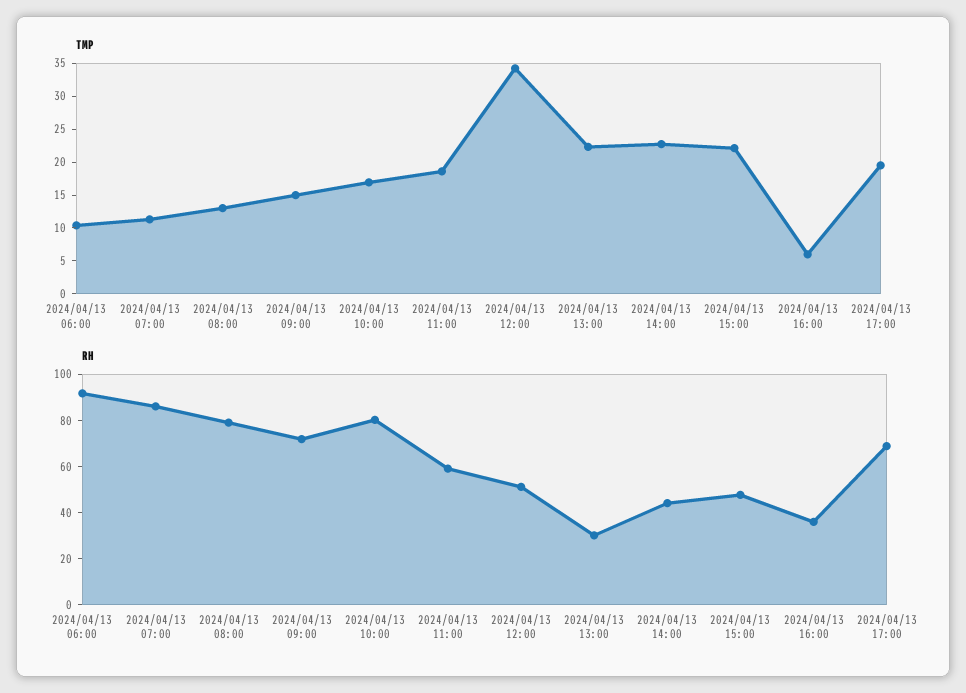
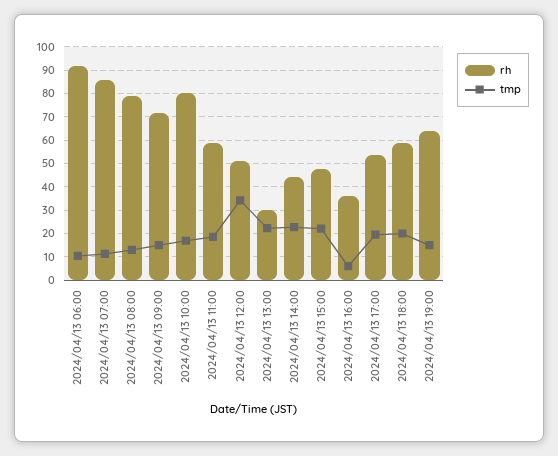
RH, 2024/04/13 17:00: 70 -> 55
RH, 2024/04/13 18:00: none -> 60
TMP, 2024/04/13 18:00: none -> 20
RH, 2024/04/13 19:00: none -> 65
TMP, 2024/04/13 19:00: none -> 15

